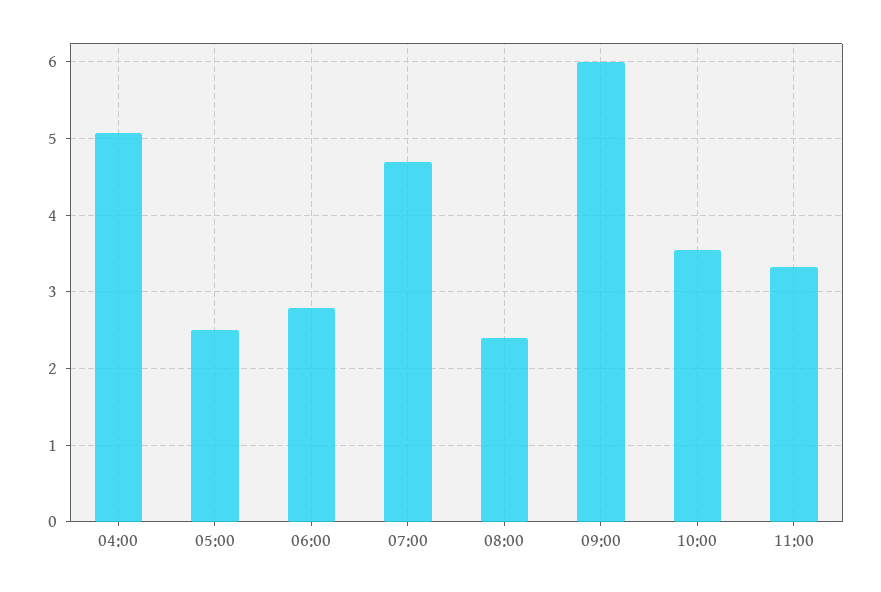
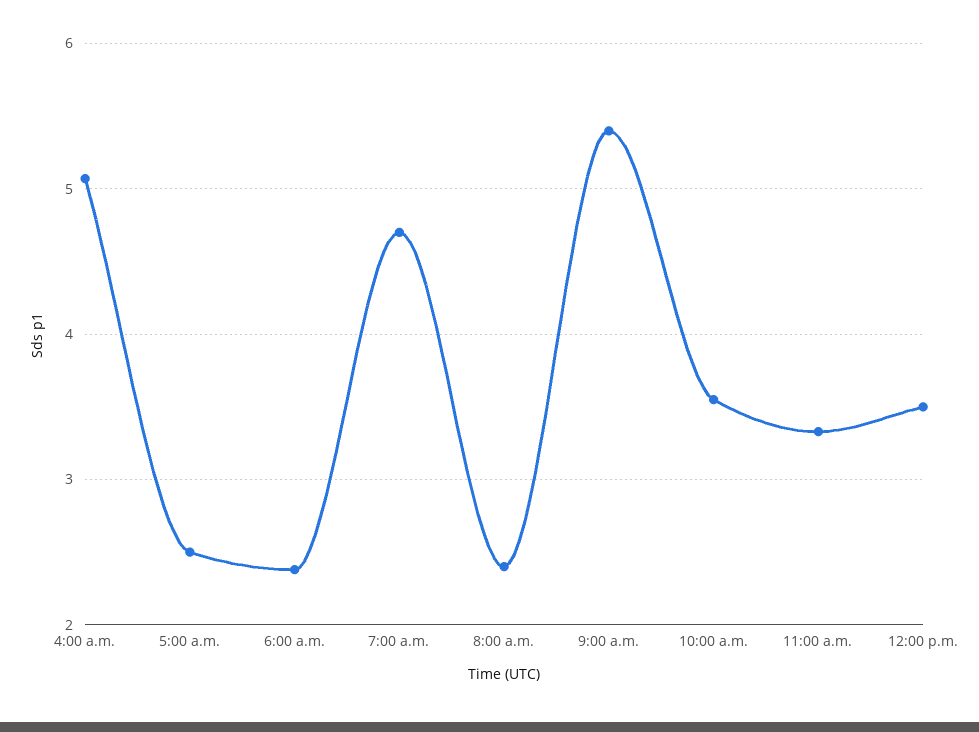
06:00: 2.8 -> 2.4
09:00: 6 -> 5.4
12:00 p.m.: none -> 3.5

